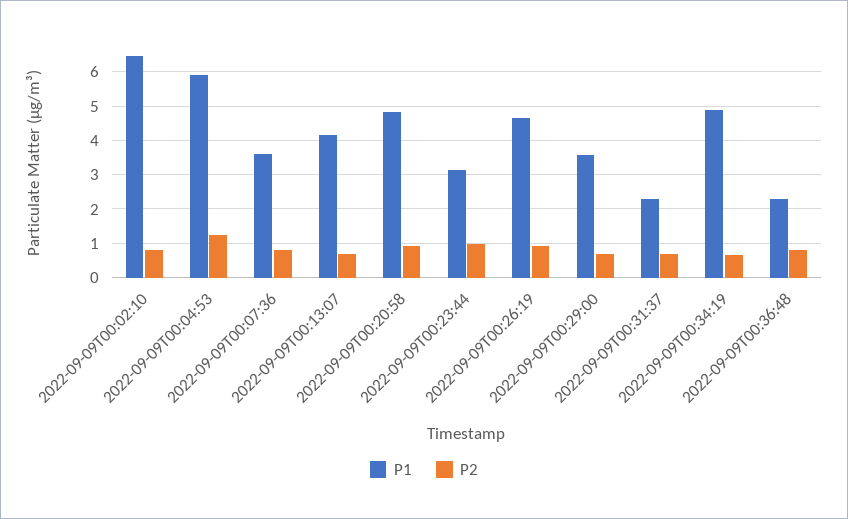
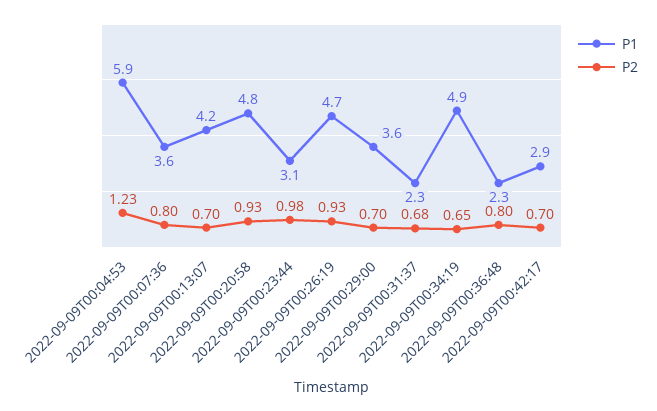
P1, 2022-09-09T00:02:10: 6.4 -> none
P2, 2022-09-09T00:02:10: 0.8 -> none
P1, 2022-09-09T00:42:17: none -> 2.9
P2, 2022-09-09T00:42:17: none -> 0.7

